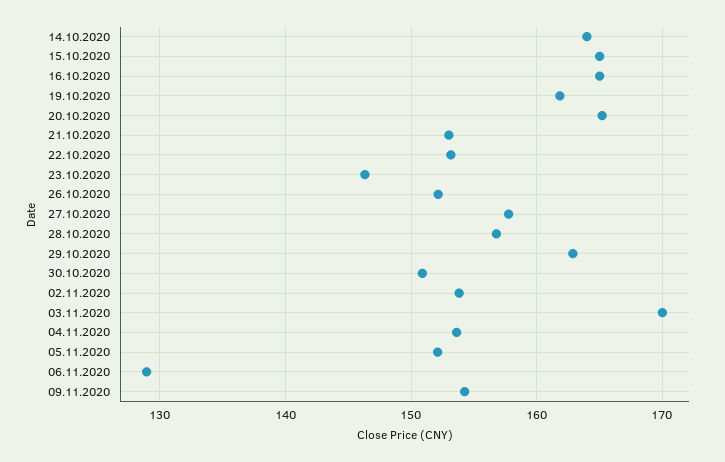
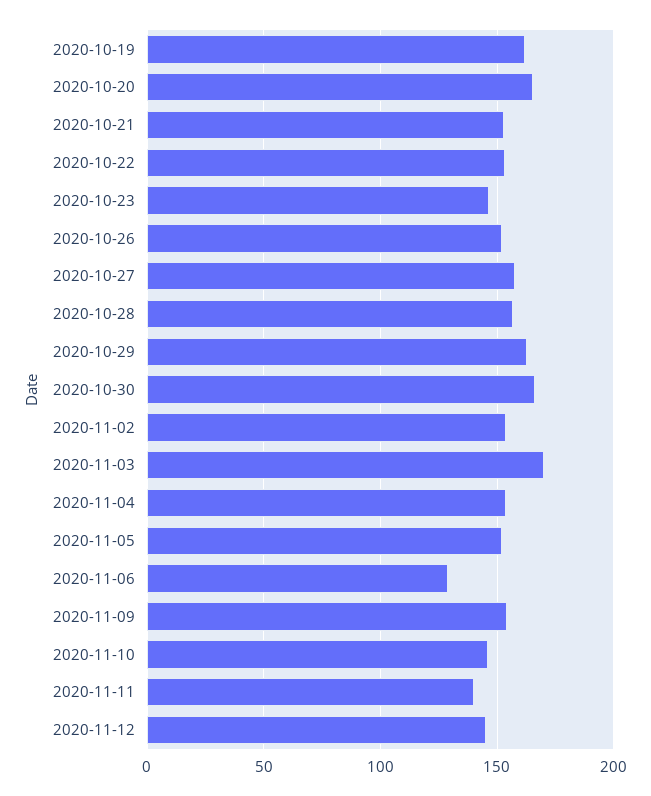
14.10.2020: 164 -> none
15.10.2020: 165 -> none
16.10.2020: 165 -> none
30.10.2020: 151 -> 165
2020-11-10: none -> 145
2020-11-11: none -> 140
2020-11-12: none -> 145

